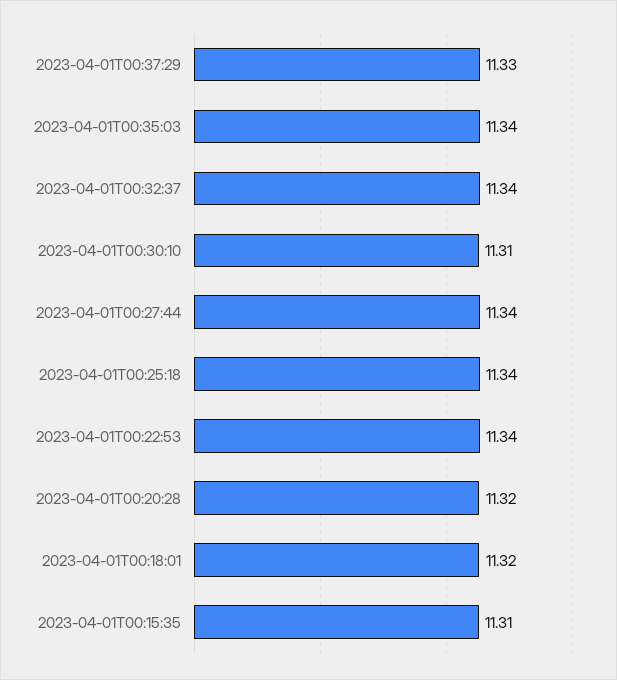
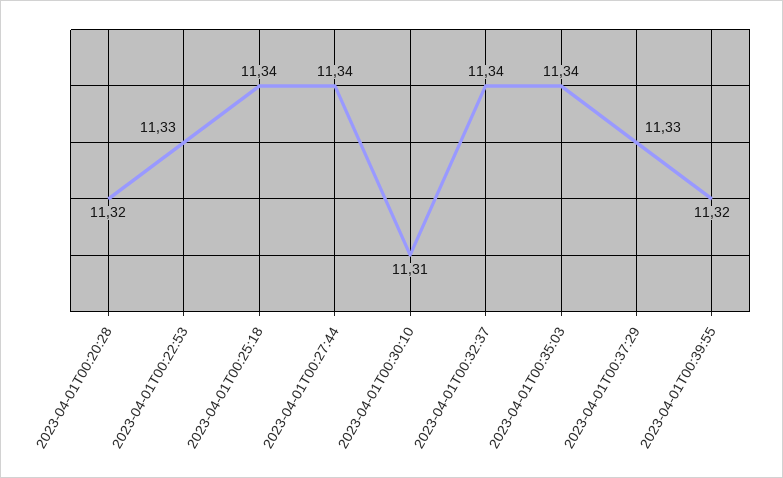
2023-04-01T00:22:53: 11.34 -> 11.33
2023-04-01T00:18:01: 11.32 -> none
2023-04-01T00:15:35: 11.31 -> none
2023-04-01T00:39:55: none -> 11.32

